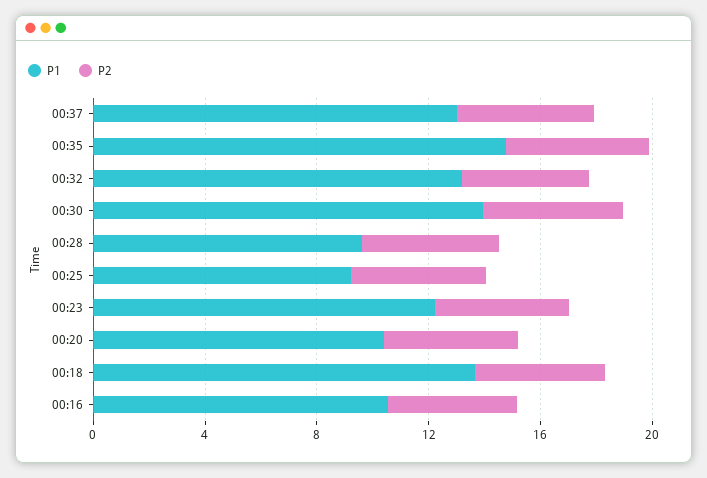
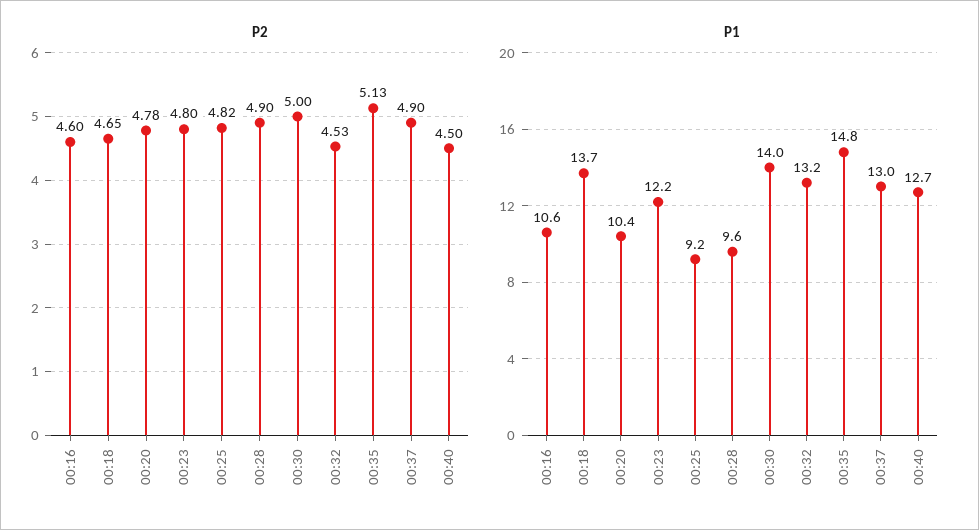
P2, 00:40: none -> 4.5
P1, 00:40: none -> 12.7

